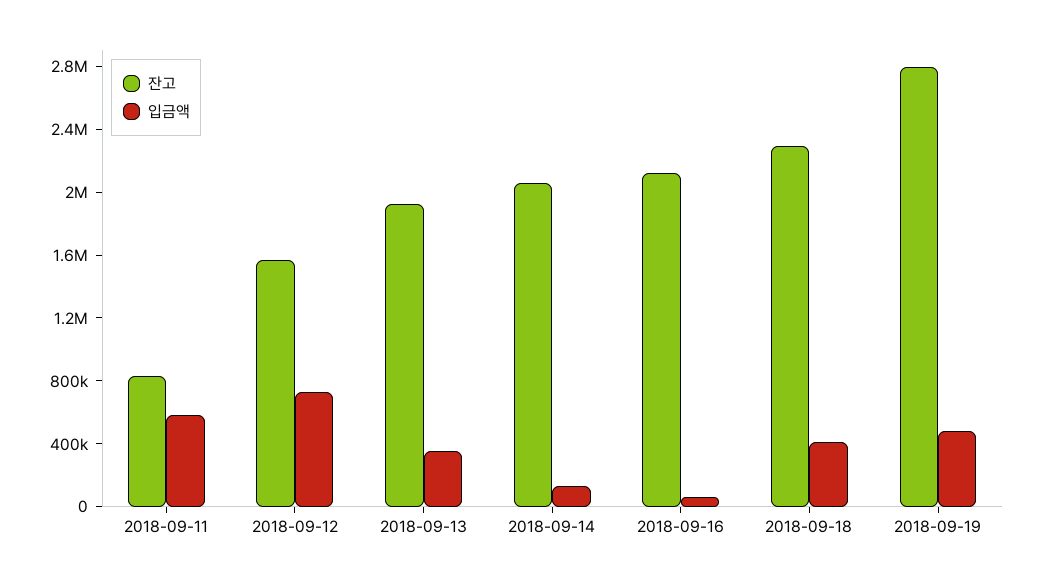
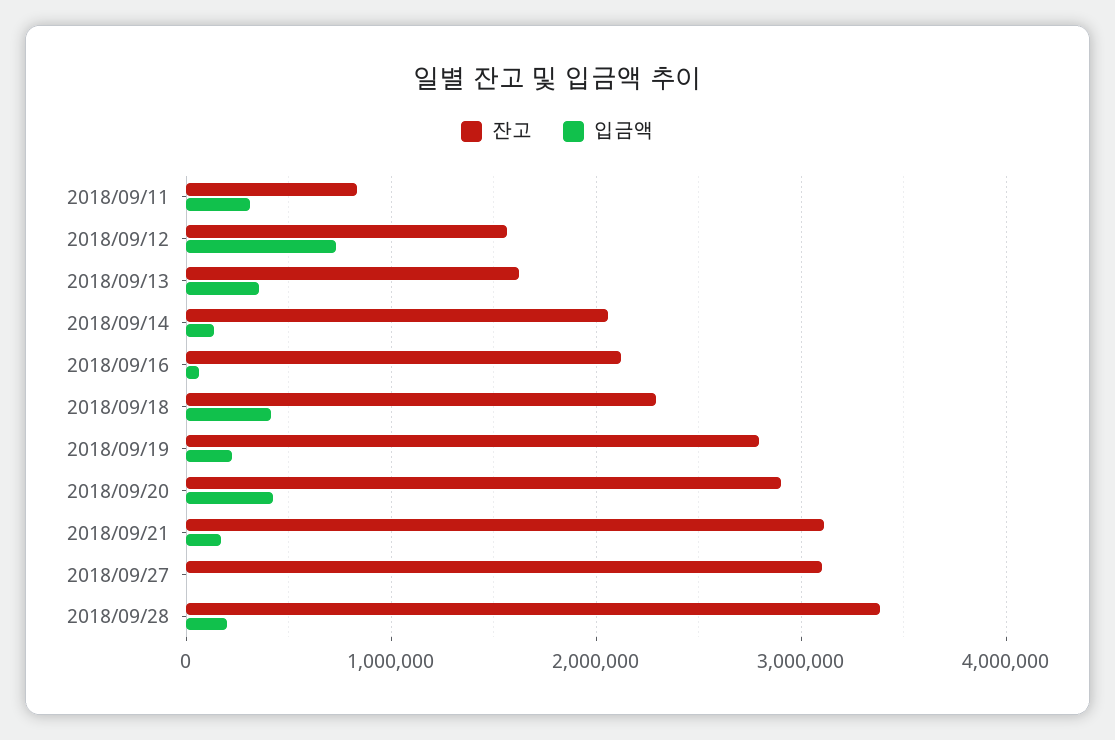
입금액, 2018-09-11: 600000 -> 300000
잔고, 2018-09-13: 1900000 -> 1600000
입금액, 2018-09-19: 500000 -> 200000
잔고, 2018/09/20: none -> 2900000
입금액, 2018/09/20: none -> 400000
잔고, 2018/09/21: none -> 3100000
입금액, 2018/09/21: none -> 200000
잔고, 2018/09/27: none -> 3100000
입금액, 2018/09/27: none -> 0
잔고, 2018/09/28: none -> 3400000
입금액, 2018/09/28: none -> 200000

